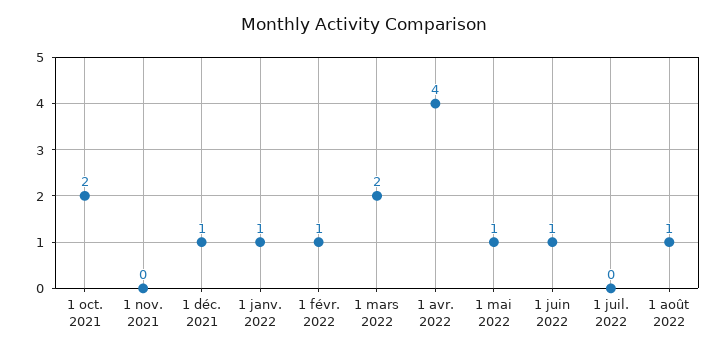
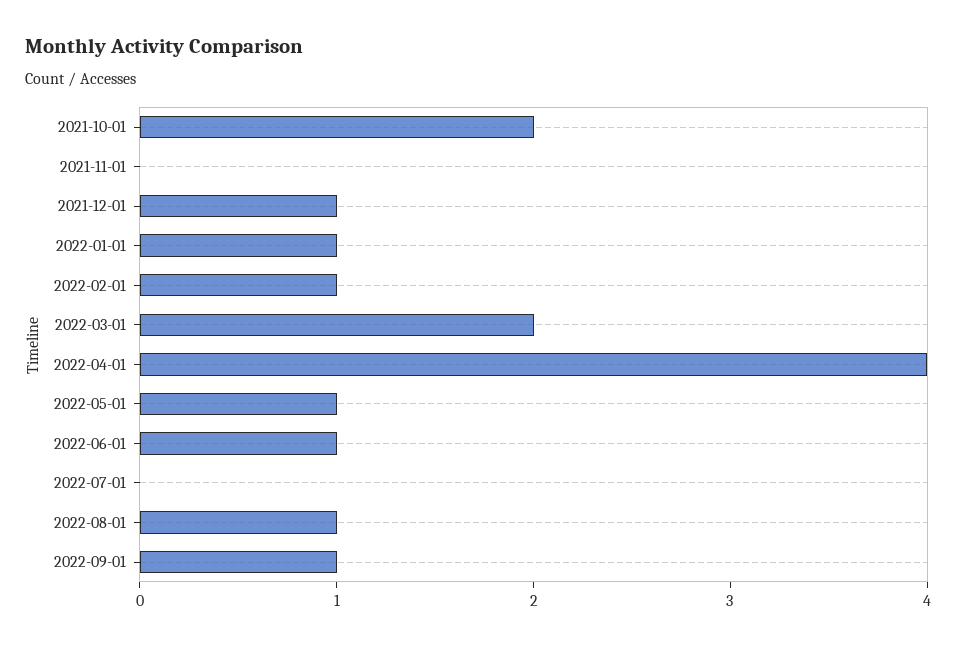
2022-09-01: none -> 1

